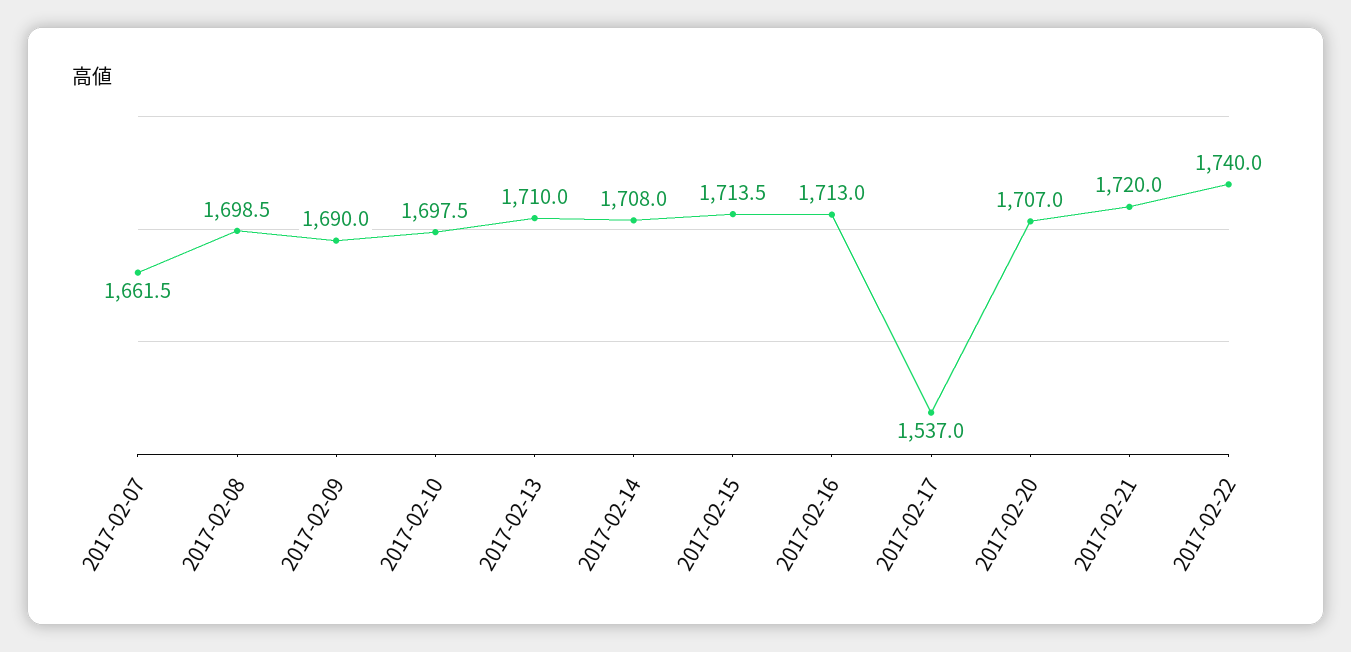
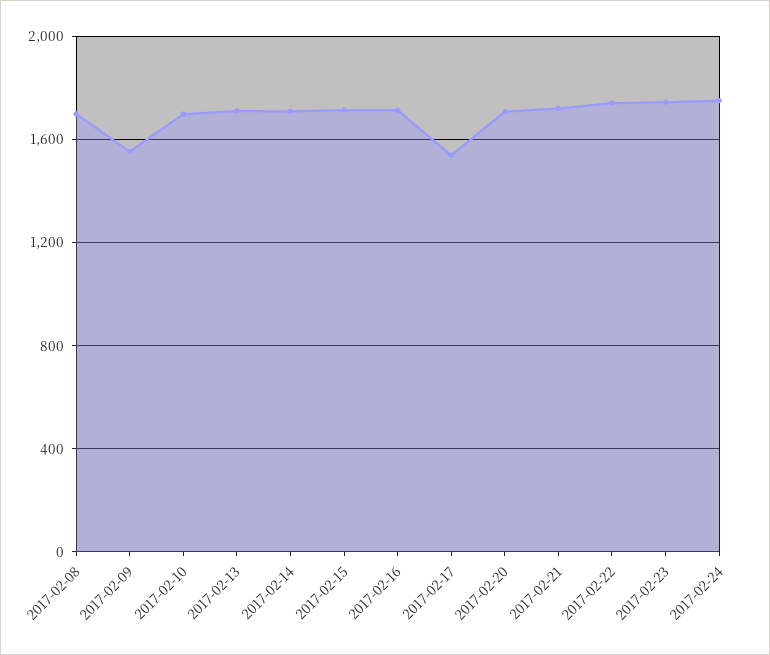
2017-02-07: 1661.5 -> none
2017-02-09: 1690 -> 1550
2017-02-23: none -> 1750
2017-02-24: none -> 1750

